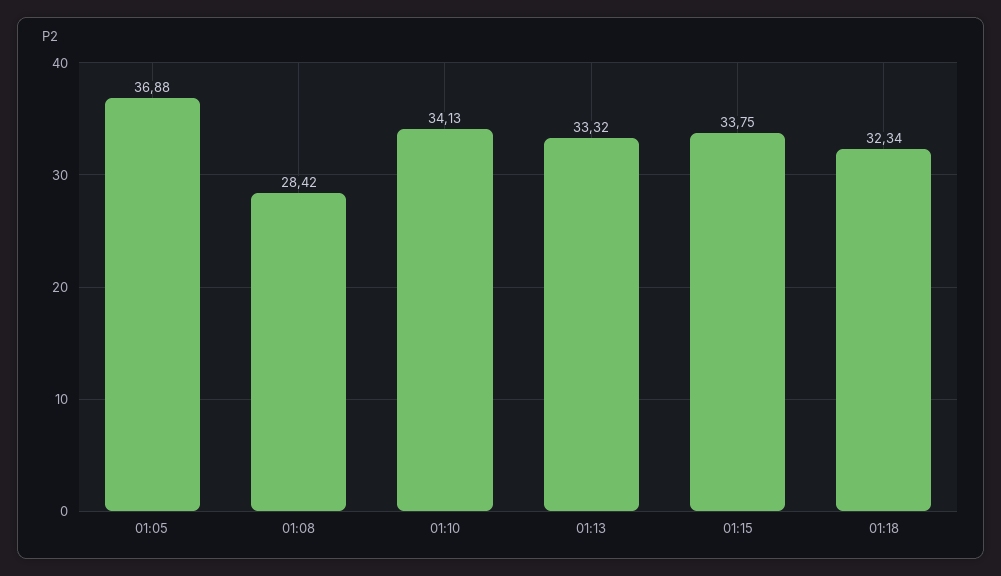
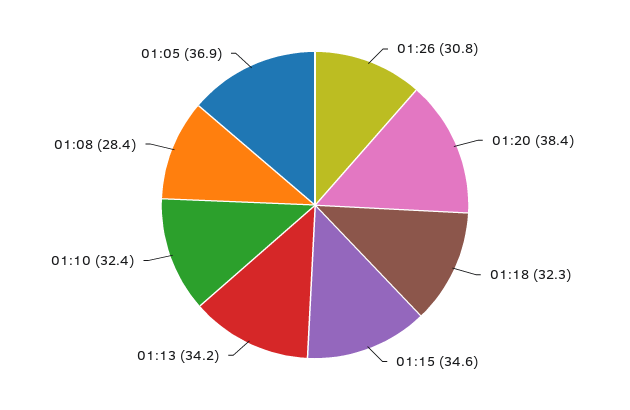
01:10: 34.13 -> 32.4
01:13: 33.32 -> 34.2
01:15: 33.75 -> 34.6
01:26: none -> 30.8
01:20: none -> 38.4

